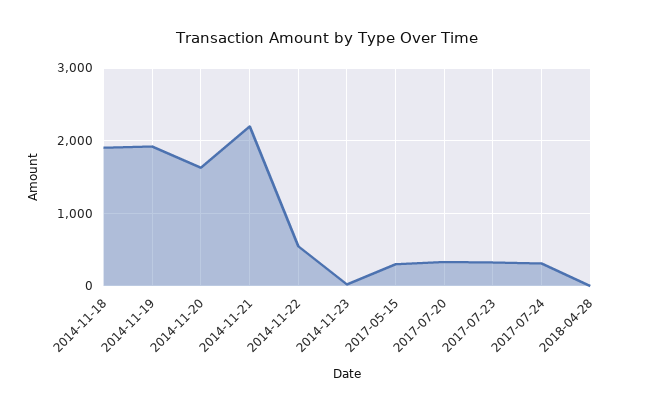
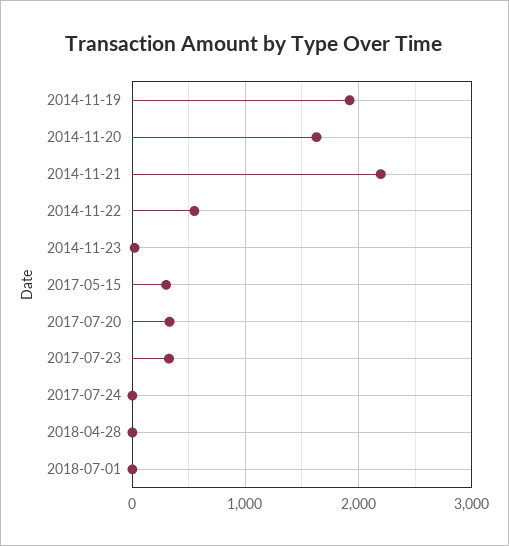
2014-11-18: 1900 -> none
2017-07-24: 300 -> 0
2018-07-01: none -> 0

